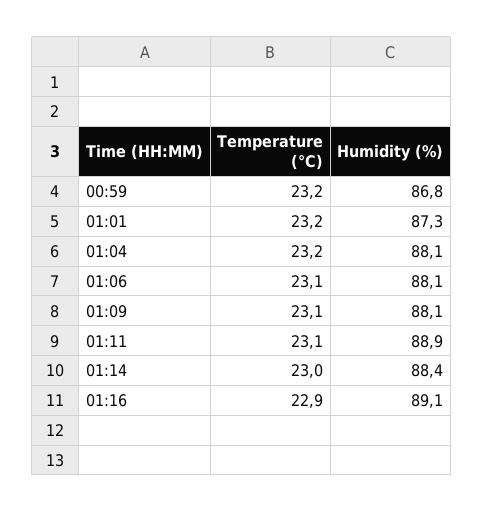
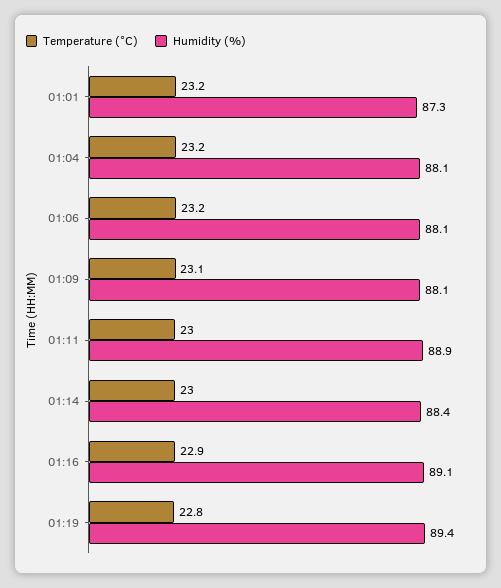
Temperature (°C), 00:59: 23.2 -> none
Humidity (%), 00:59: 86.8 -> none
Temperature (°C), 01:06: 23.1 -> 23.2
Temperature (°C), 01:11: 23.1 -> 23
Temperature (°C), 01:19: none -> 22.8
Humidity (%), 01:19: none -> 89.4

